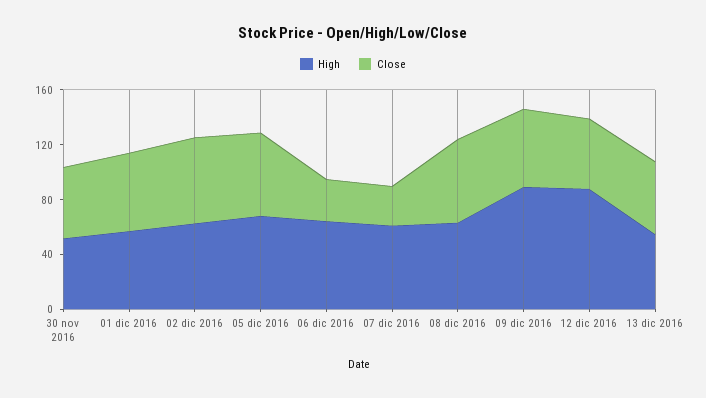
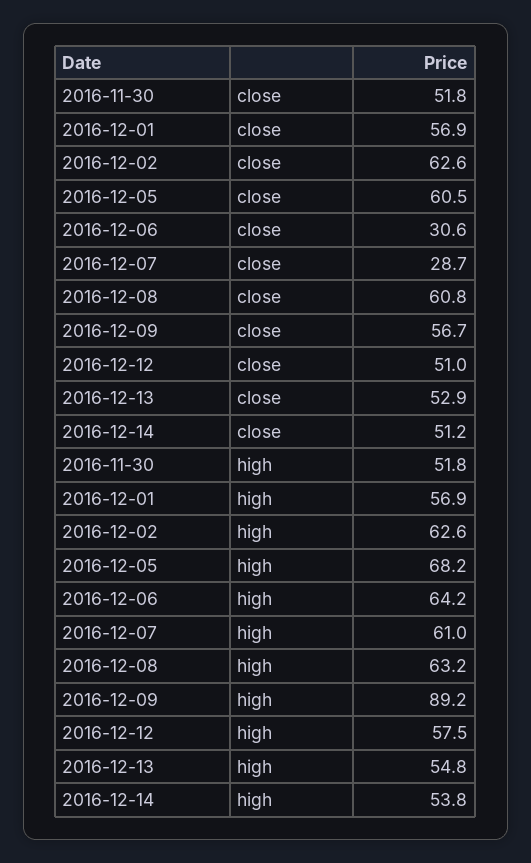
High, 12 dic 2016: 90 -> 57.5
Close, 2016-12-14: none -> 51.2
High, 2016-12-14: none -> 53.8

